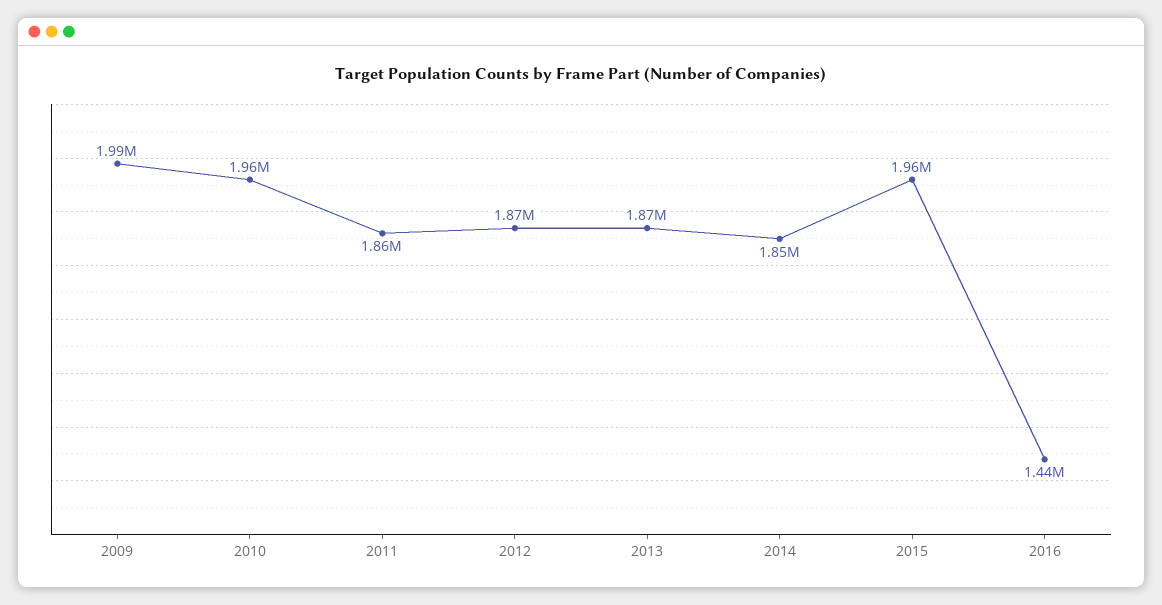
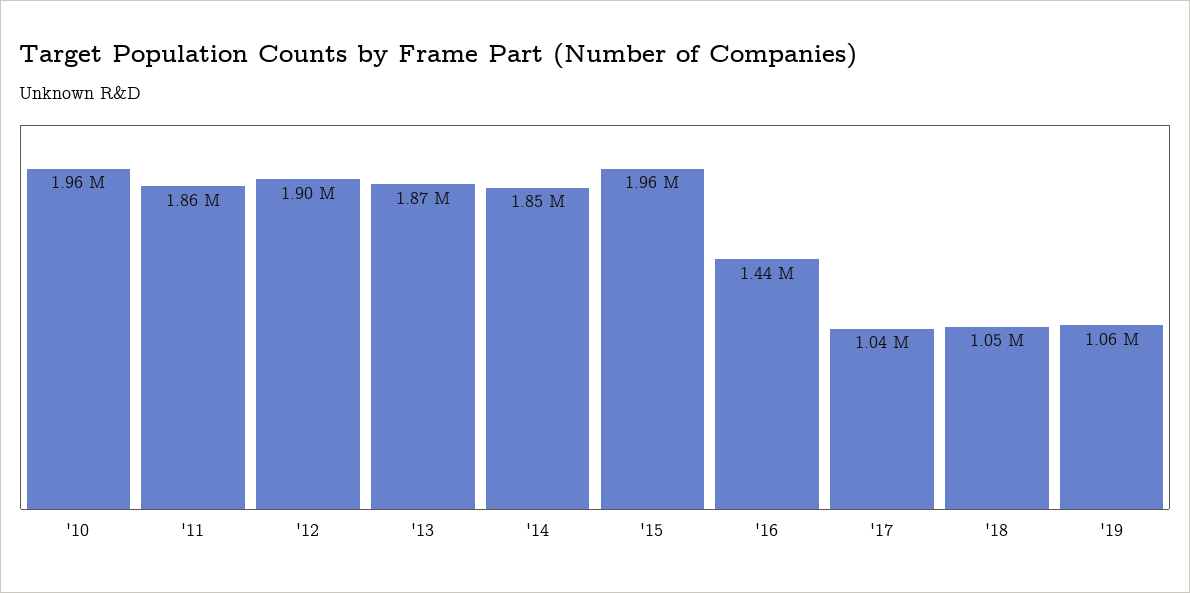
2009: 1990000 -> none
2012: 1870000 -> 1900000
'17: none -> 1040000
'18: none -> 1050000
'19: none -> 1060000

